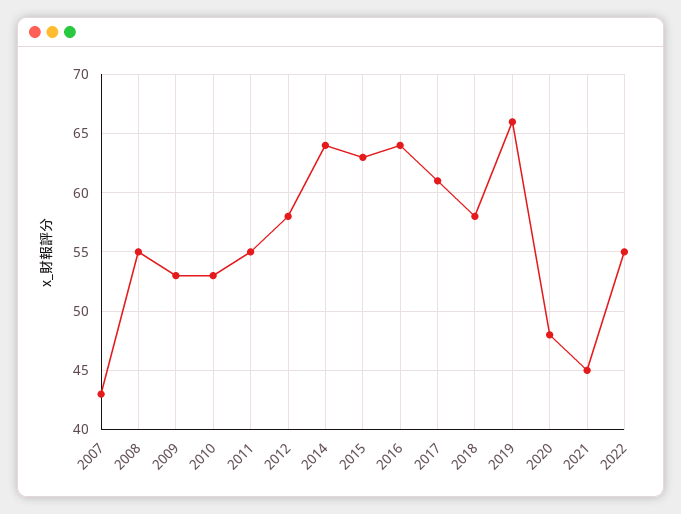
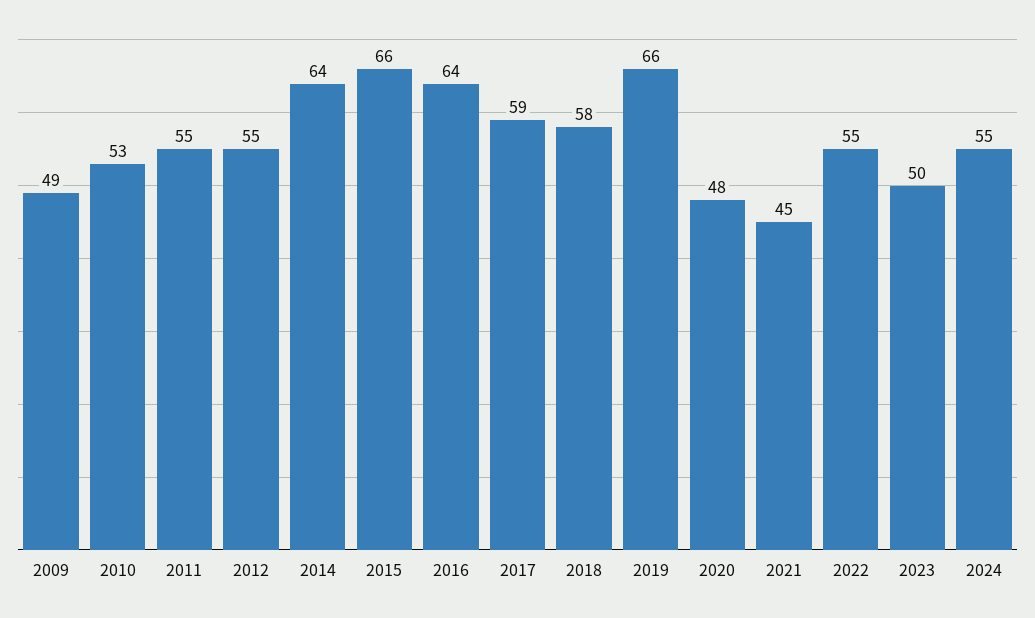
2007: 43 -> none
2008: 55 -> none
2009: 53 -> 49
2012: 58 -> 55
2015: 63 -> 66
2017: 61 -> 59
2023: none -> 50
2024: none -> 55

